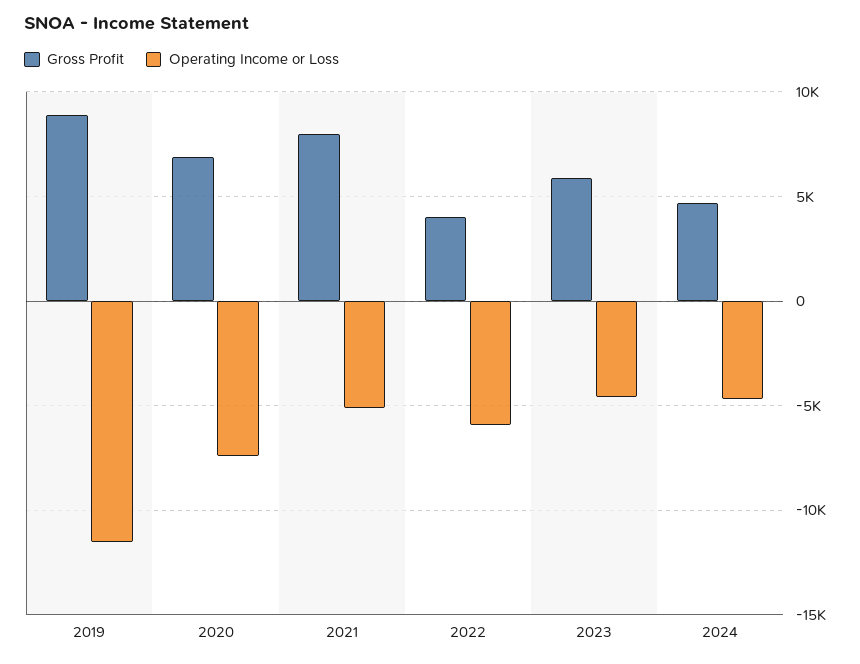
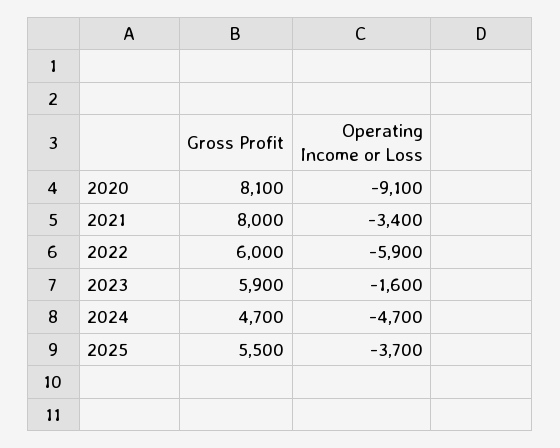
Gross Profit, 2019: 9000 -> none
Operating Income or Loss, 2019: -11500 -> none
Gross Profit, 2020: 7000 -> 8100
Operating Income or Loss, 2020: -7500 -> -9100
Operating Income or Loss, 2021: -5000 -> -3400
Gross Profit, 2022: 4000 -> 6000
Operating Income or Loss, 2023: -4500 -> -1600
Gross Profit, 2025: none -> 5500
Operating Income or Loss, 2025: none -> -3700

